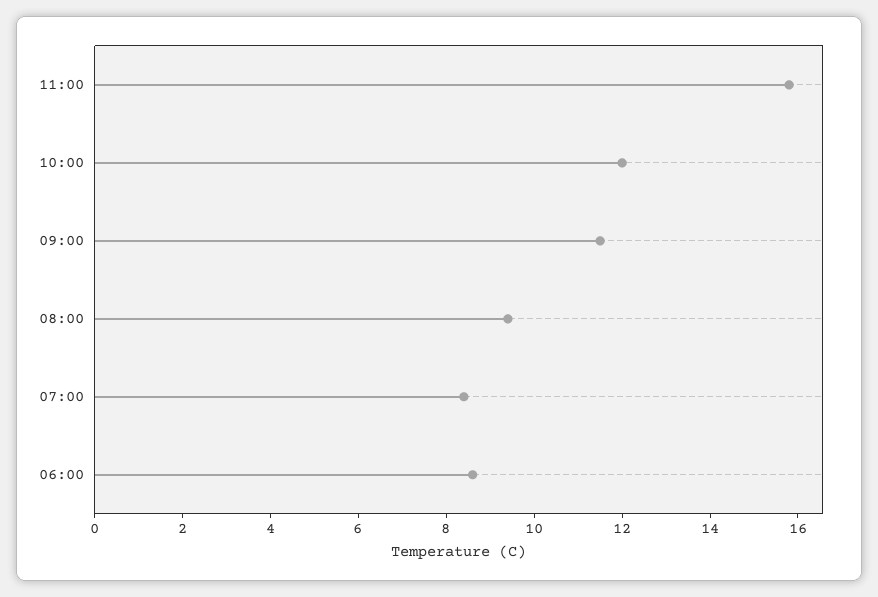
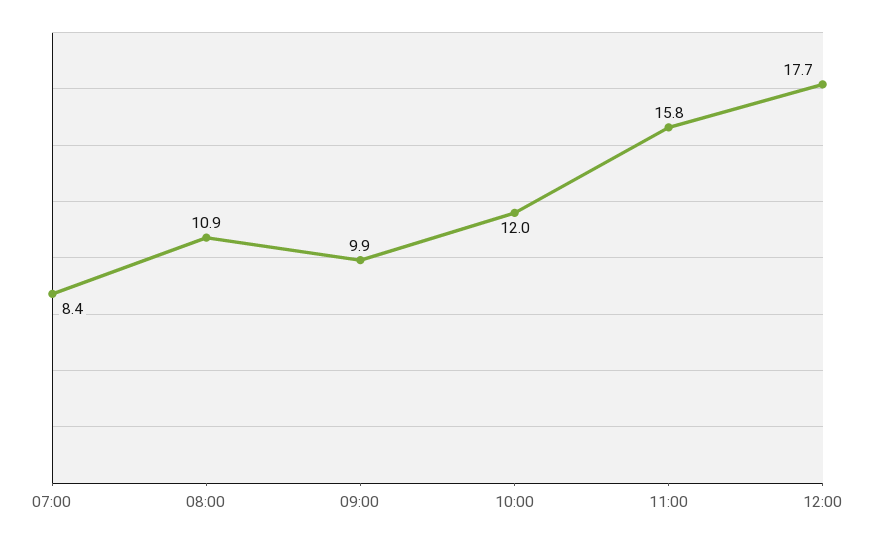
09:00: 11.5 -> 9.9
08:00: 9.5 -> 10.9
06:00: 8.5 -> none
12:00: none -> 17.7

